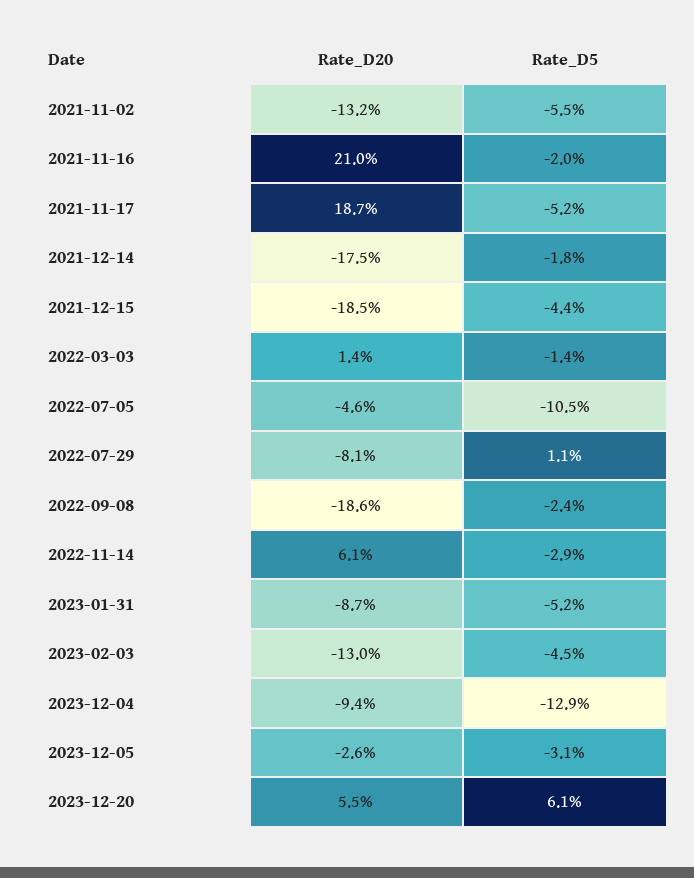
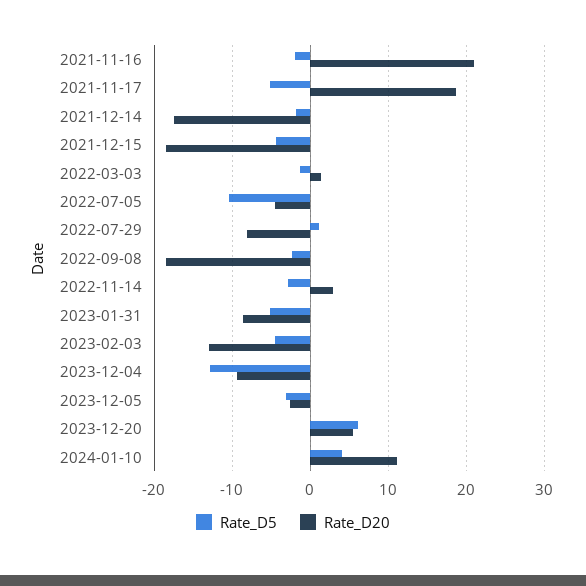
Rate_D20, 2021-11-02: -13.2 -> none
Rate_D5, 2021-11-02: -5.5 -> none
Rate_D20, 2022-11-14: 6.1 -> 3
Rate_D5, 2024-01-10: none -> 4
Rate_D20, 2024-01-10: none -> 11

